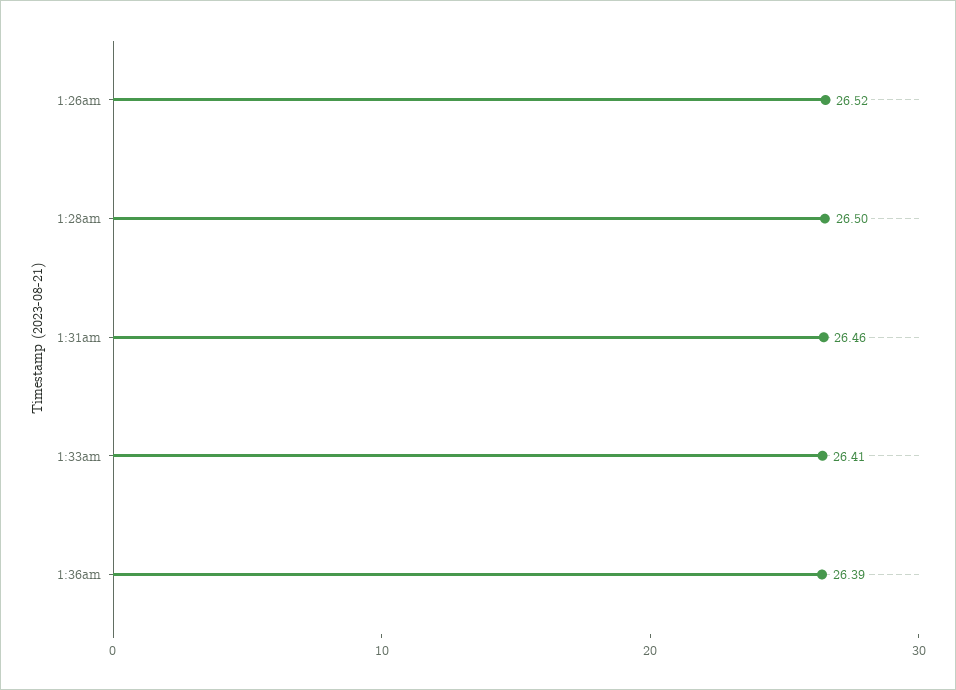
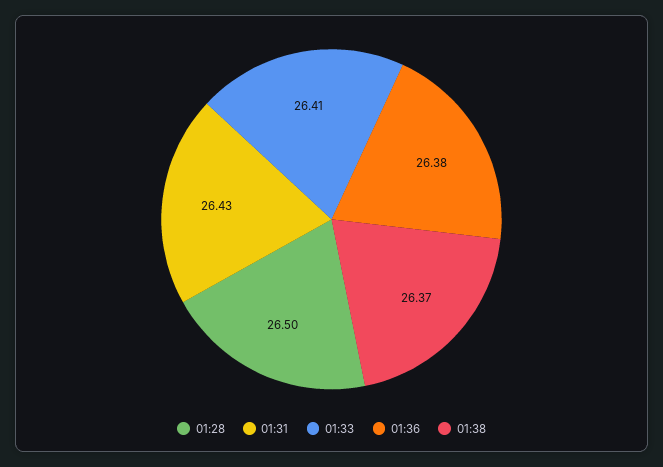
1:26am: 26.52 -> none
1:31am: 26.46 -> 26.43
1:36am: 26.39 -> 26.38
01:38: none -> 26.37

